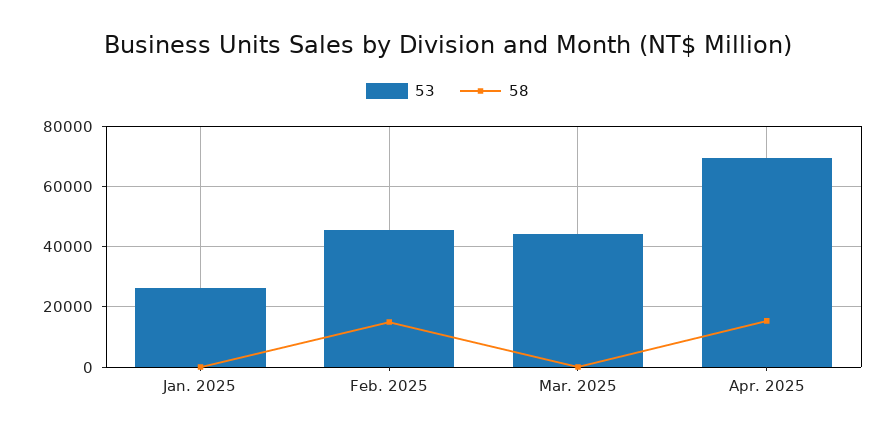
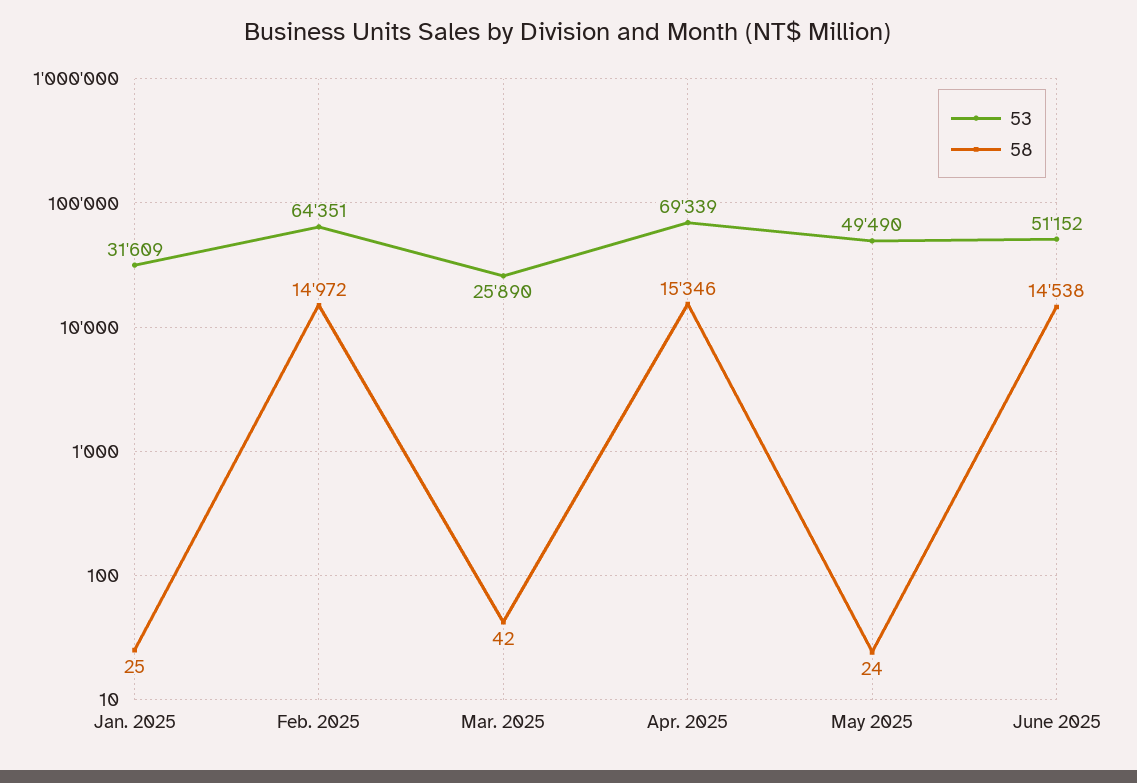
53, Jan. 2025: 26000 -> 31609
53, Feb. 2025: 46000 -> 64351
53, Mar. 2025: 44000 -> 25890
53, May 2025: none -> 49490
58, May 2025: none -> 24
53, June 2025: none -> 51152
58, June 2025: none -> 14538

